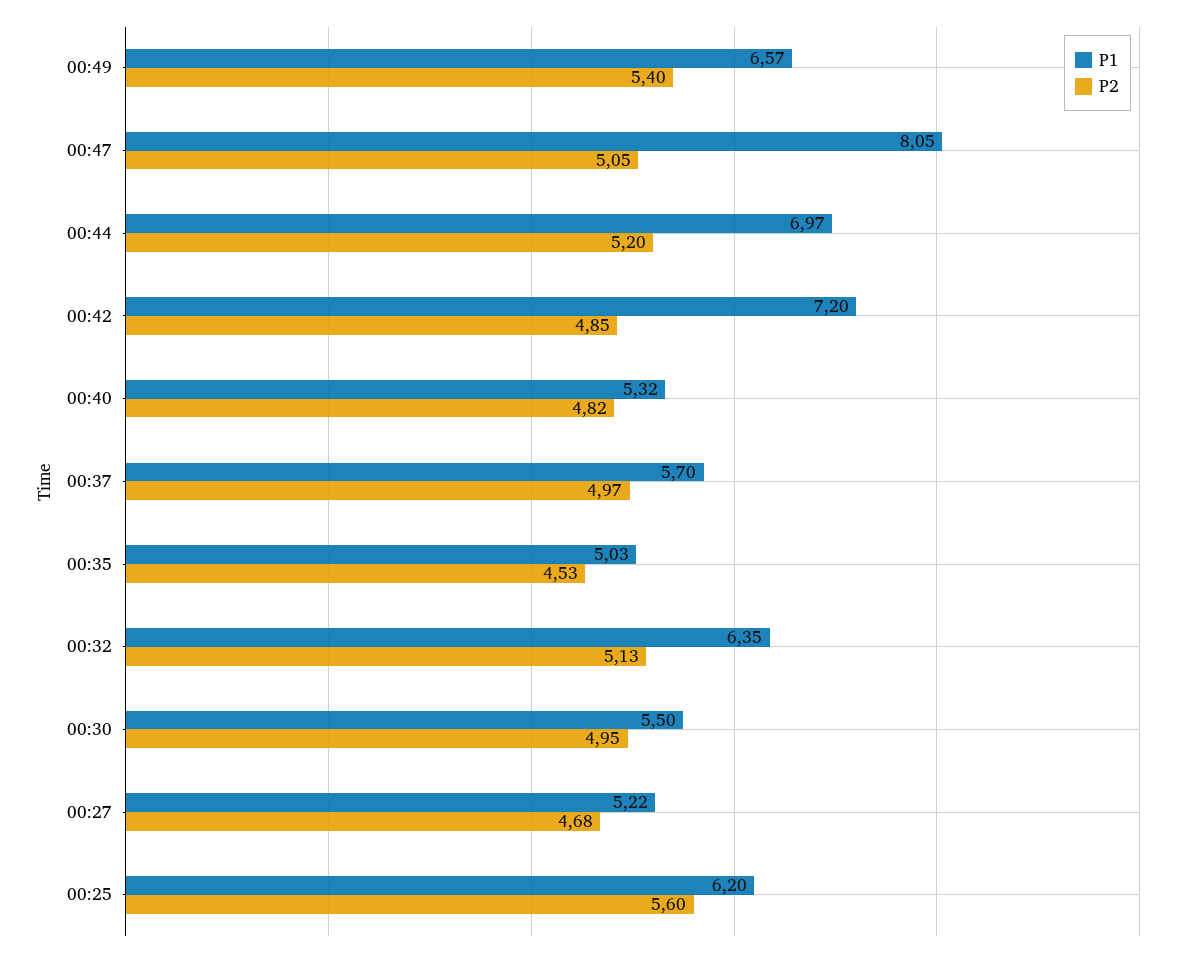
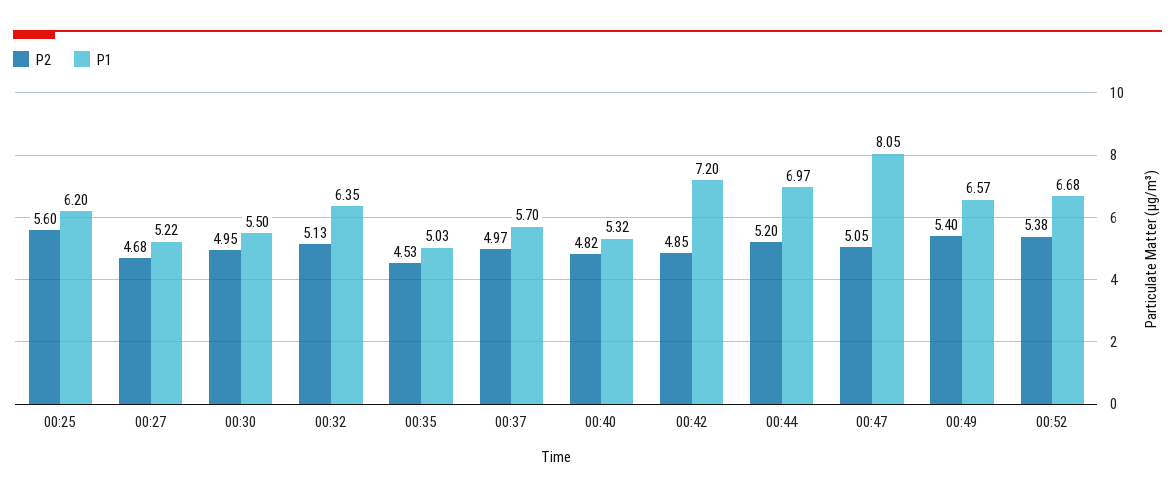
P2, 00:52: none -> 5.38
P1, 00:52: none -> 6.68

